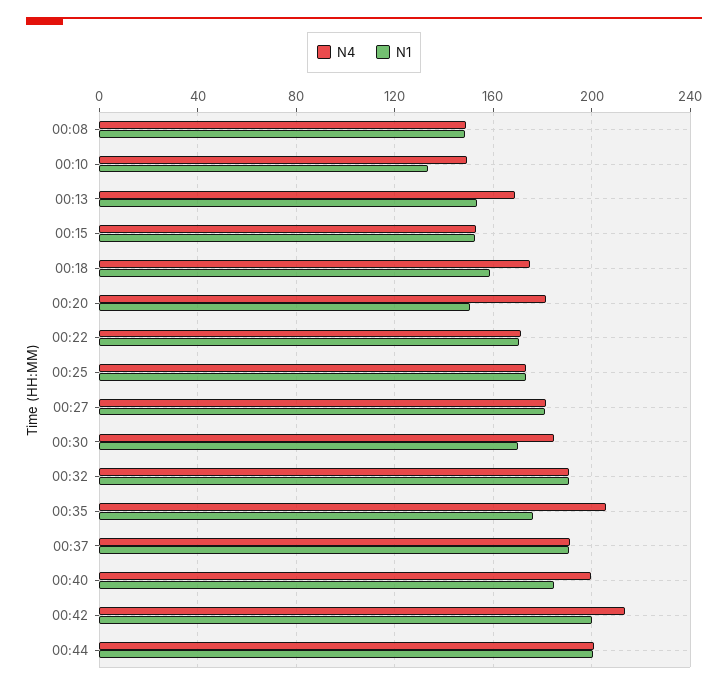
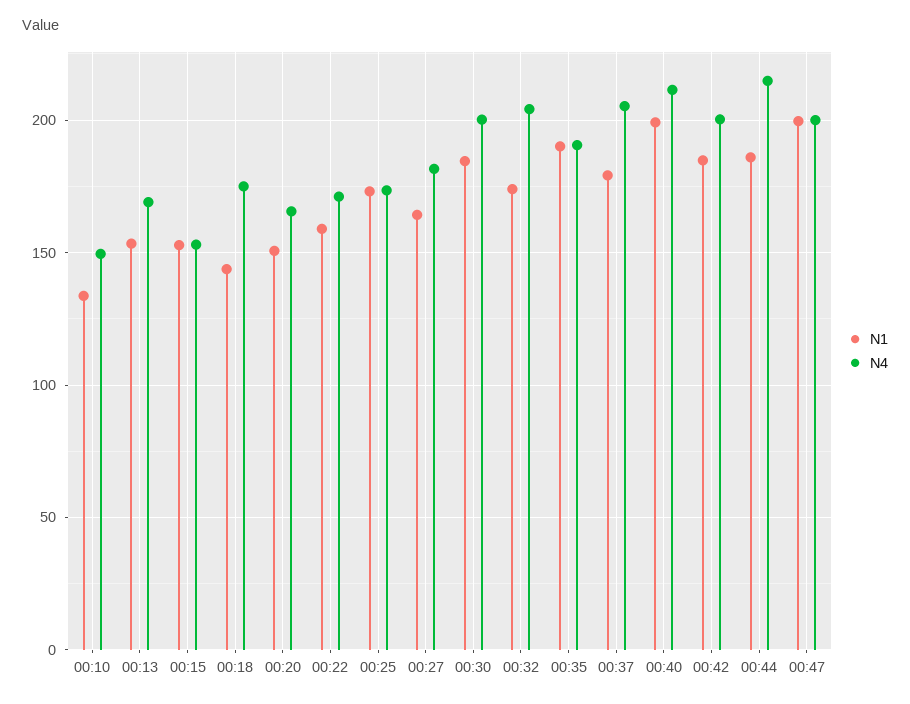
N4, 00:08: 150 -> none
N1, 00:08: 150 -> none
N1, 00:18: 160 -> 145
N4, 00:20: 180 -> 165
N1, 00:22: 170 -> 160
N1, 00:27: 180 -> 165
N4, 00:30: 185 -> 200
N1, 00:30: 170 -> 185
N4, 00:32: 190 -> 205
N1, 00:32: 190 -> 175
N4, 00:35: 205 -> 190
N1, 00:35: 175 -> 190
N4, 00:37: 190 -> 205
N1, 00:37: 190 -> 180
N4, 00:40: 200 -> 210
N1, 00:40: 185 -> 200
N4, 00:42: 215 -> 200
N1, 00:42: 200 -> 185
N4, 00:44: 200 -> 215
N1, 00:44: 200 -> 185
N1, 00:47: none -> 200
N4, 00:47: none -> 200

